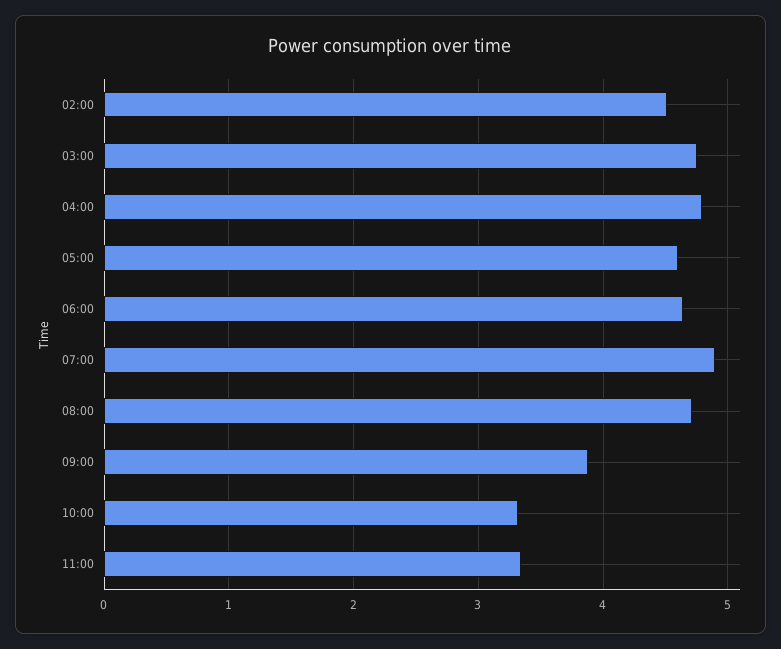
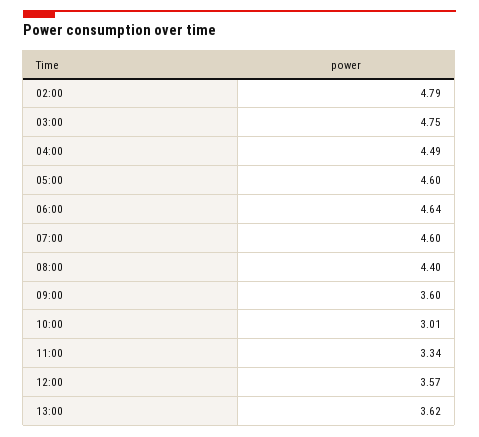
02:00: 4.5 -> 4.79
04:00: 4.8 -> 4.49
07:00: 4.9 -> 4.6
08:00: 4.7 -> 4.4
09:00: 3.9 -> 3.6
10:00: 3.3 -> 3.01
12:00: none -> 3.57
13:00: none -> 3.62

